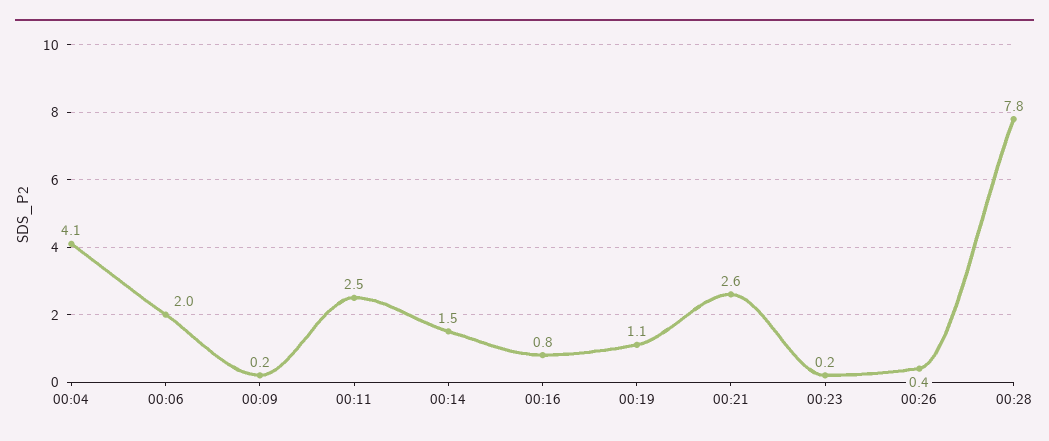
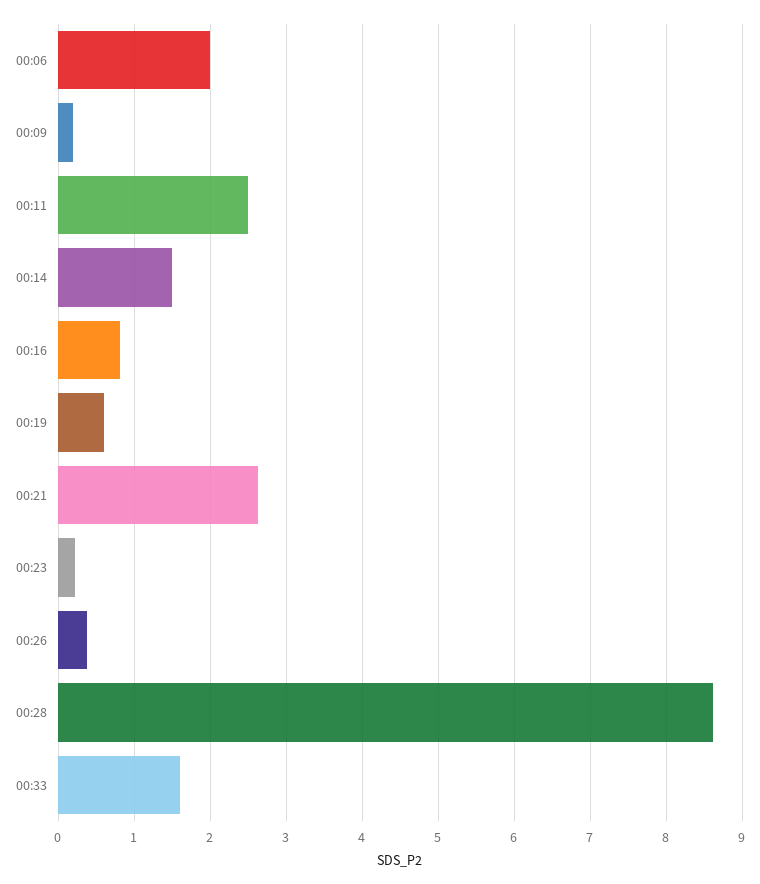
00:04: 4.1 -> none
00:19: 1.1 -> 0.6
00:28: 7.8 -> 8.6
00:33: none -> 1.6

